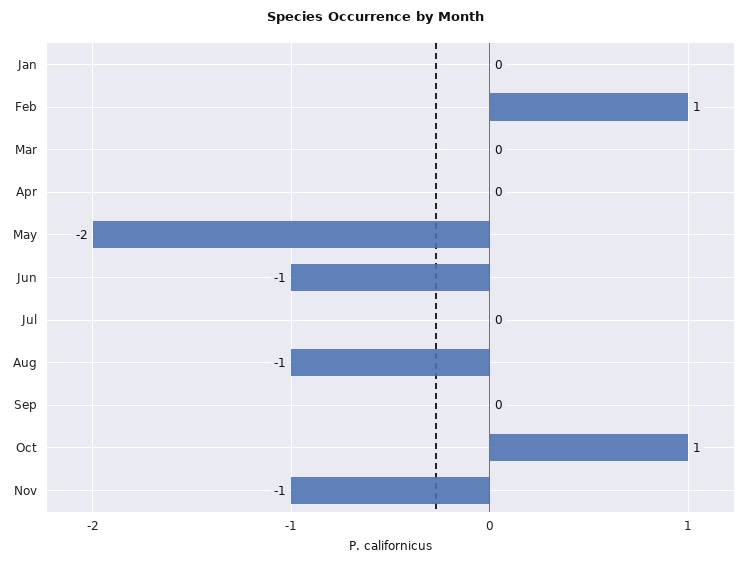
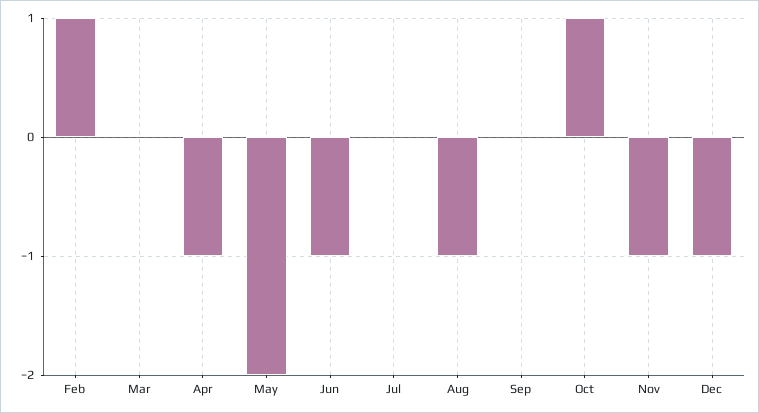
Jan: 0 -> none
Apr: 0 -> -1
Dec: none -> -1

